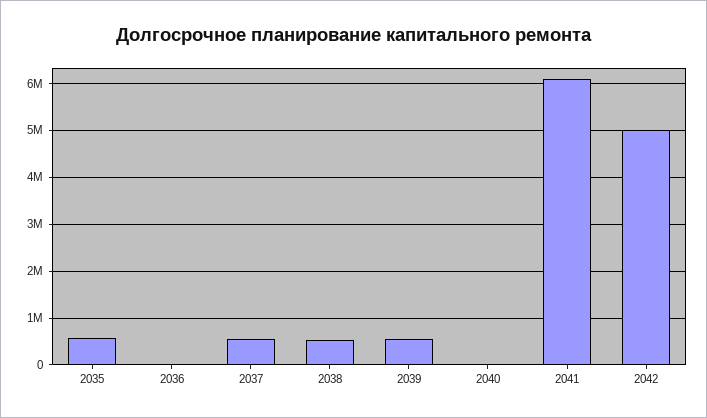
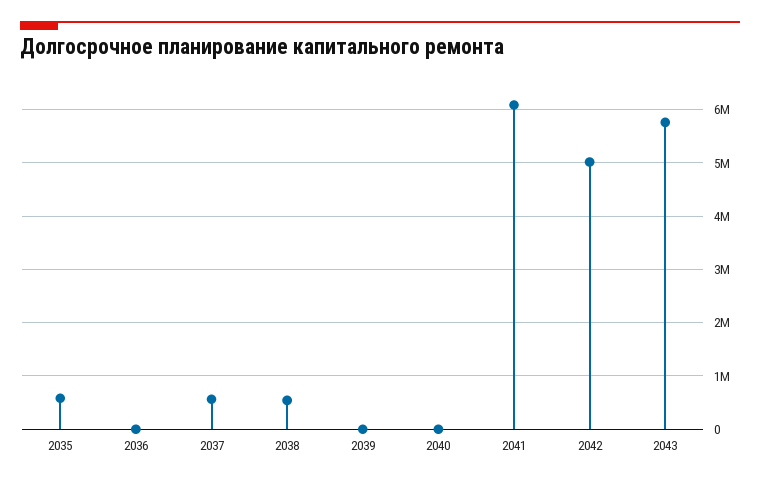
2039: 600000 -> 0
2043: none -> 5800000

